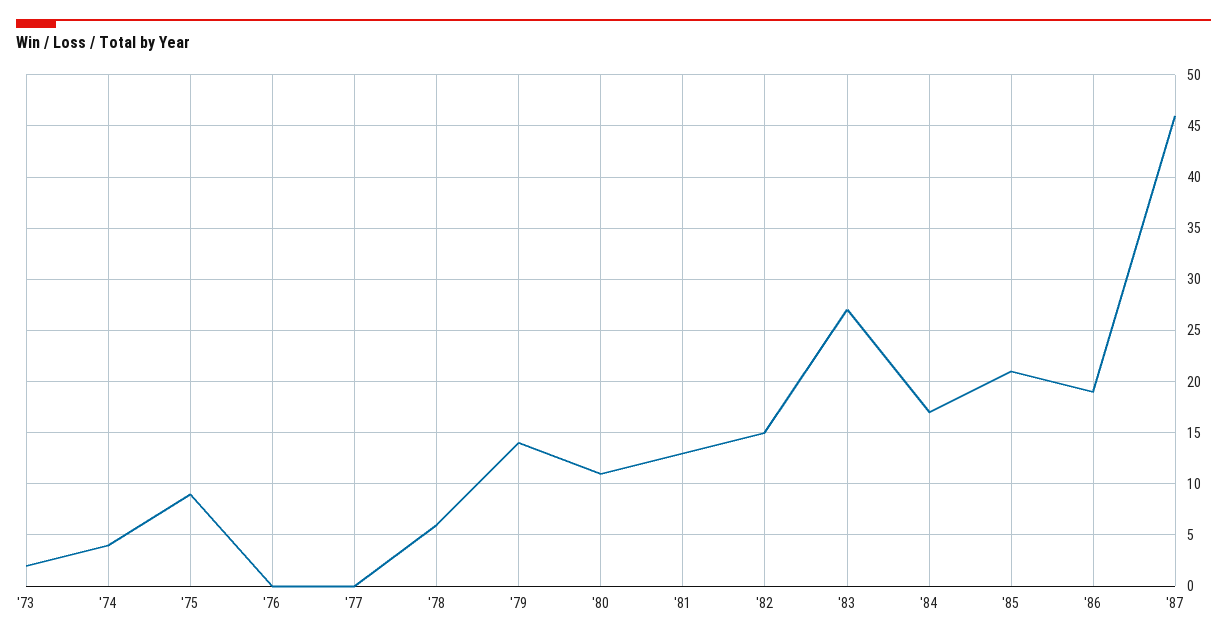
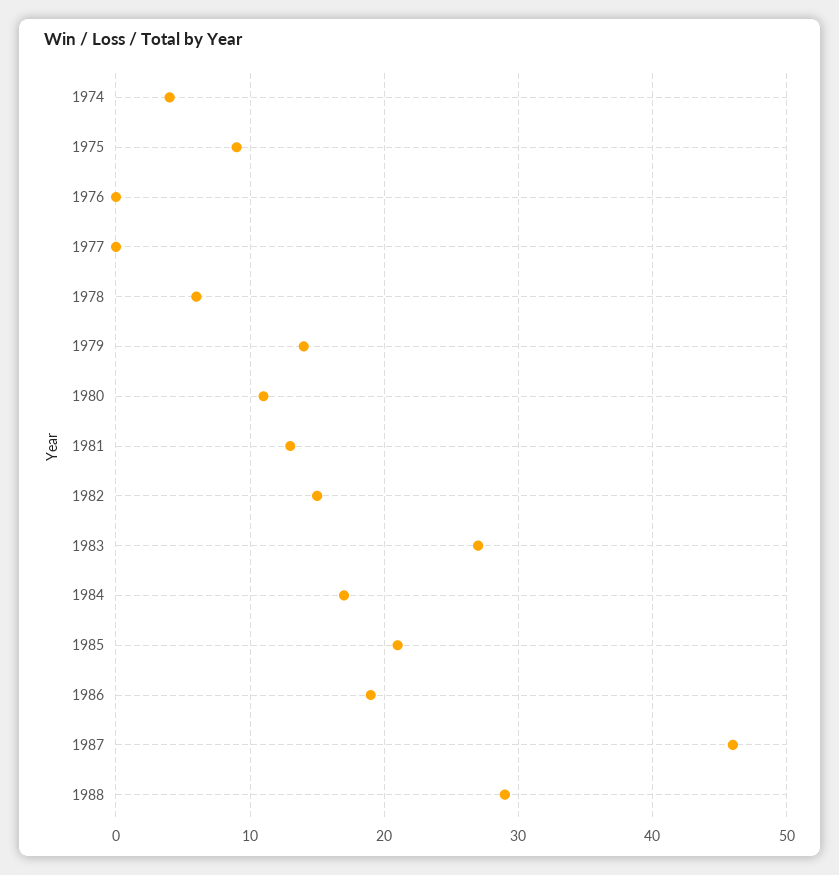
'73: 2 -> none
1988: none -> 29

